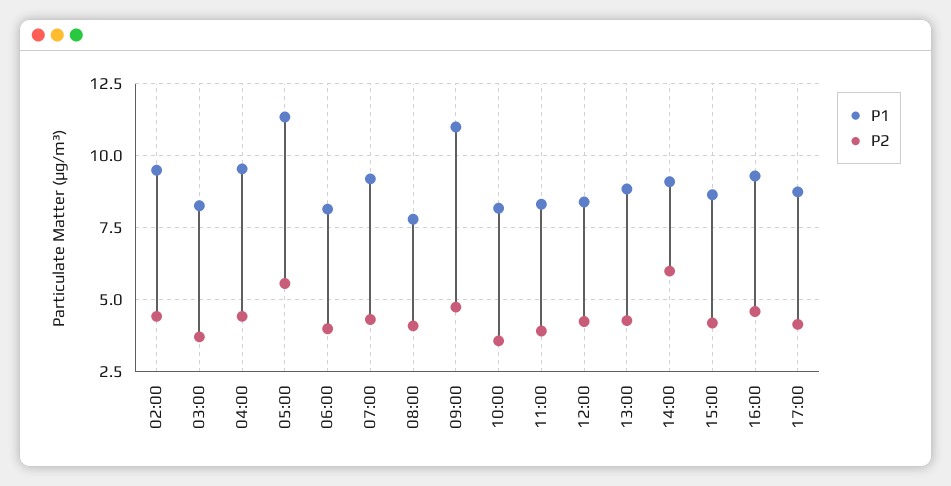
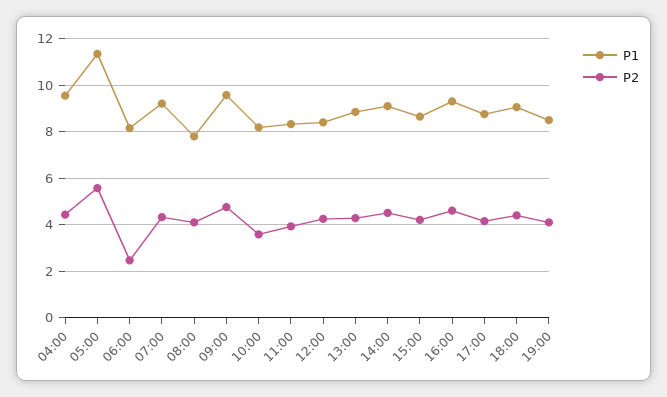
P1, 02:00: 9.5 -> none
P2, 02:00: 4.5 -> none
P1, 03:00: 8.25 -> none
P2, 03:00: 3.75 -> none
P2, 06:00: 4 -> 2.5
P1, 09:00: 11 -> 9.5
P2, 14:00: 6 -> 4.5
P1, 18:00: none -> 9
P2, 18:00: none -> 4.5
P1, 19:00: none -> 8.5
P2, 19:00: none -> 4

